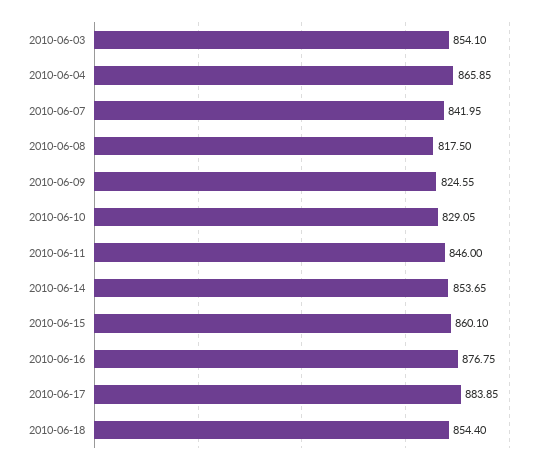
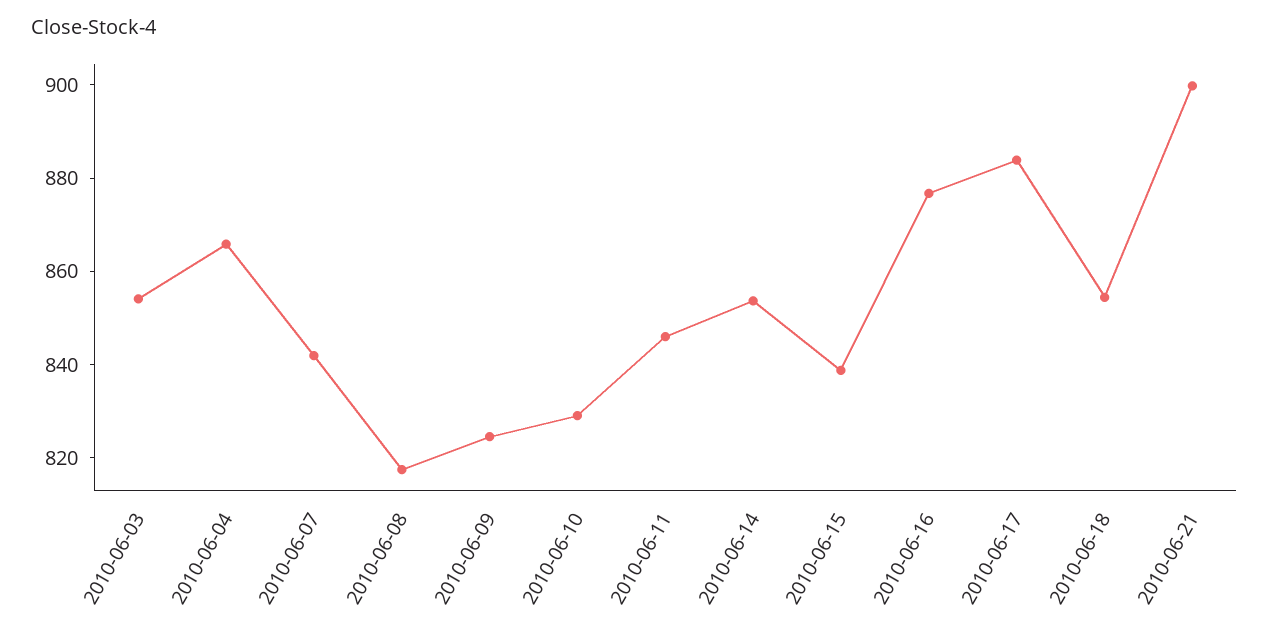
2010-06-15: 860.1 -> 840
2010-06-21: none -> 900

